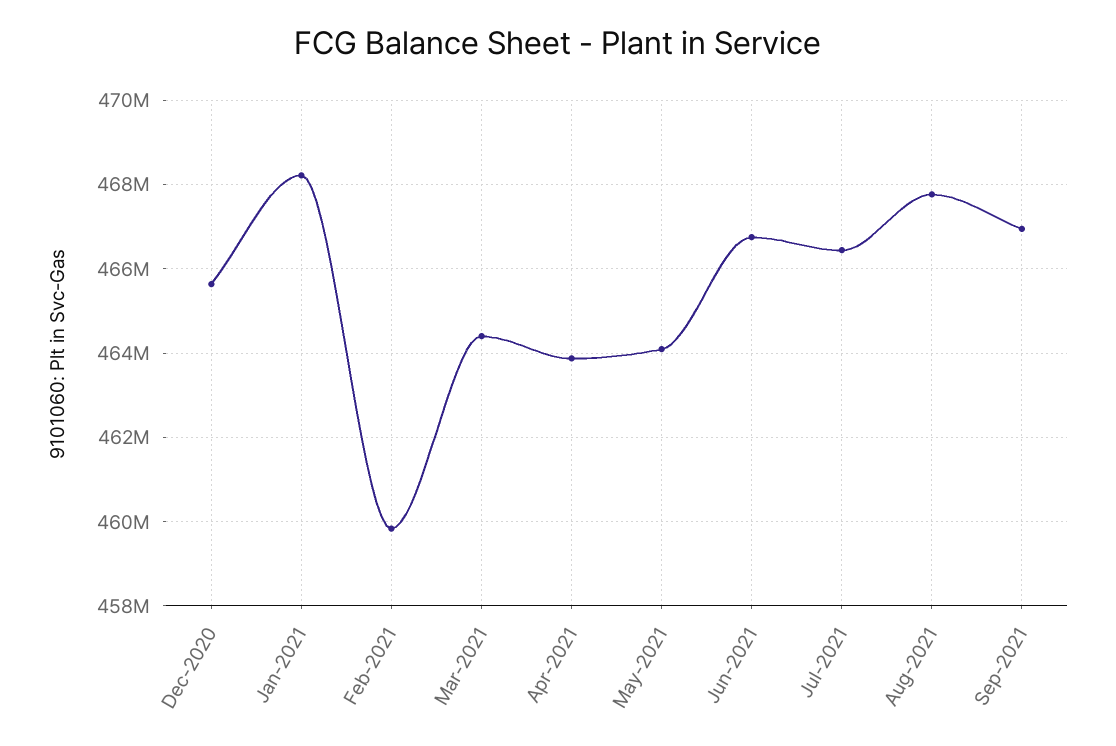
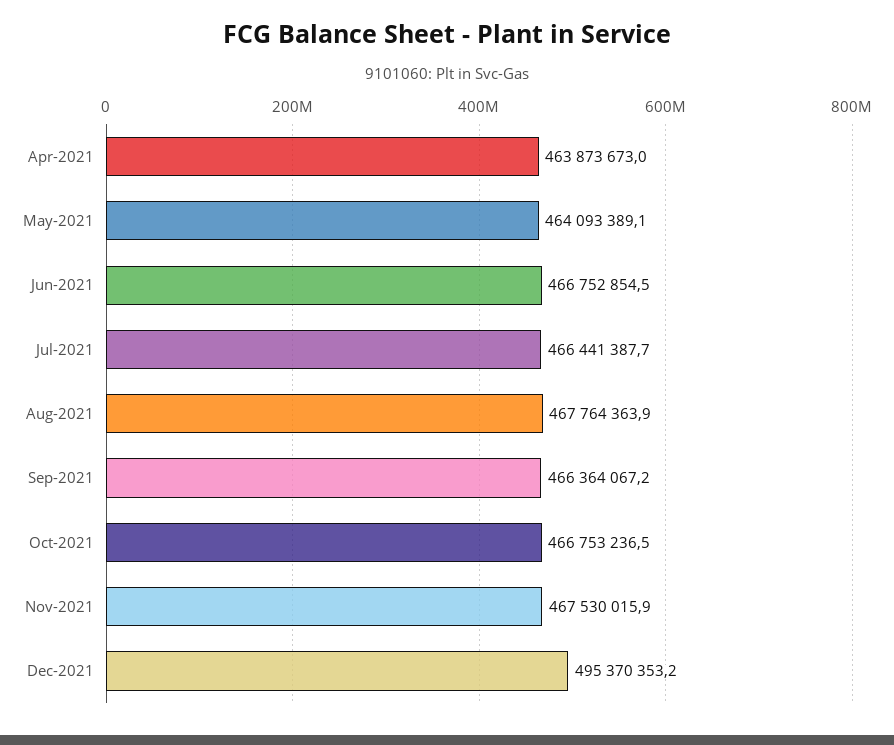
Dec-2020: 465600000 -> none
Jan-2021: 468200000 -> none
Feb-2021: 459800000 -> none
Mar-2021: 464400000 -> none
Sep-2021: 467000000 -> 466364067.2
Oct-2021: none -> 466753236.5
Nov-2021: none -> 467530015.9
Dec-2021: none -> 495370353.2

